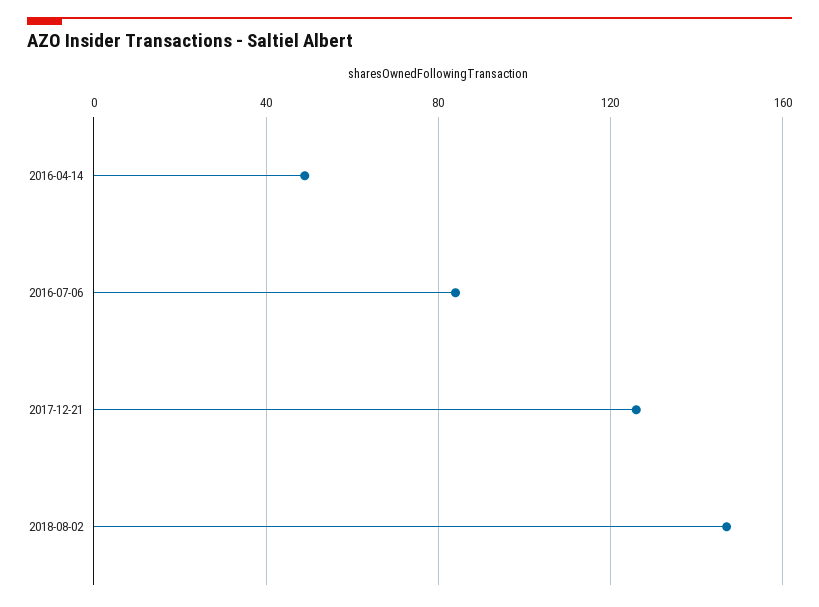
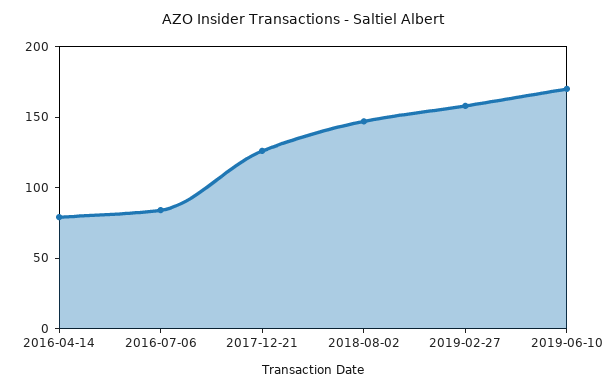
2016-04-14: 50 -> 80
2019-02-27: none -> 160
2019-06-10: none -> 170

